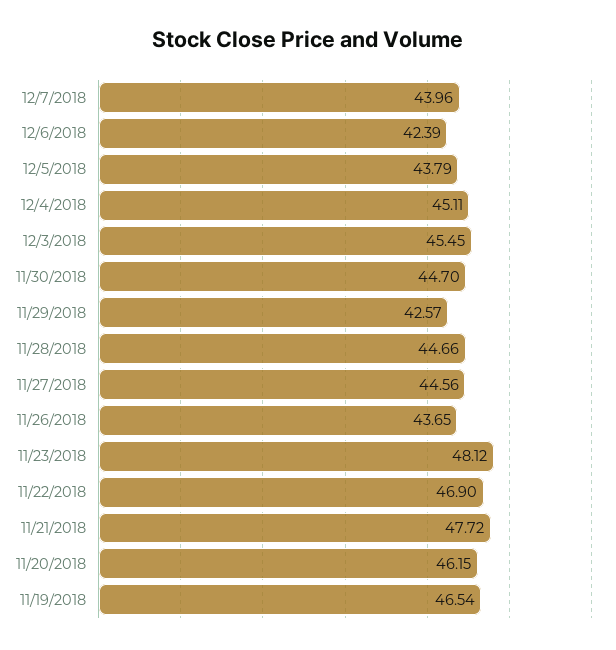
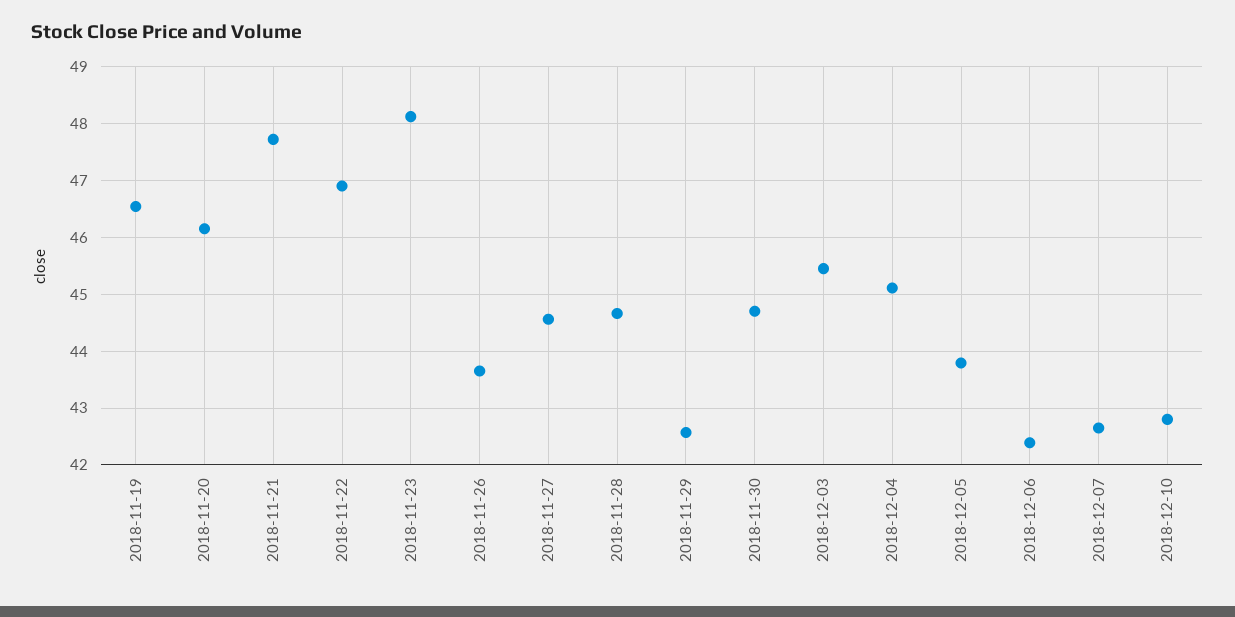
12/7/2018: 43.96 -> 42.6
2018-12-10: none -> 42.8

